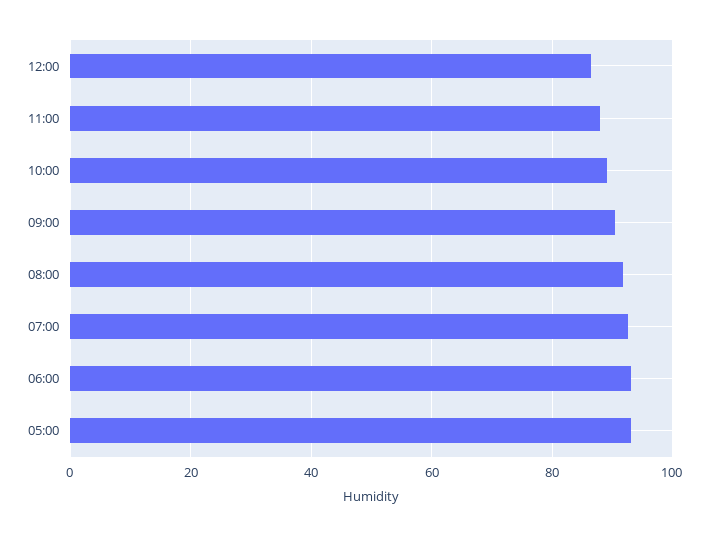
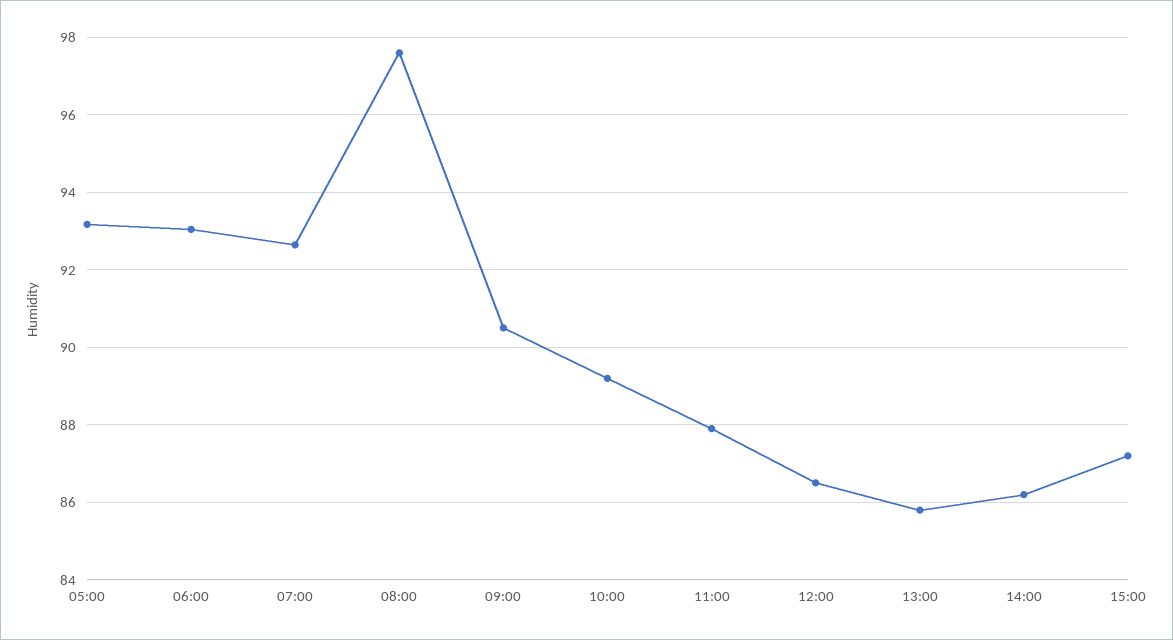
08:00: 92 -> 97.6
13:00: none -> 85.8
14:00: none -> 86.2
15:00: none -> 87.2

